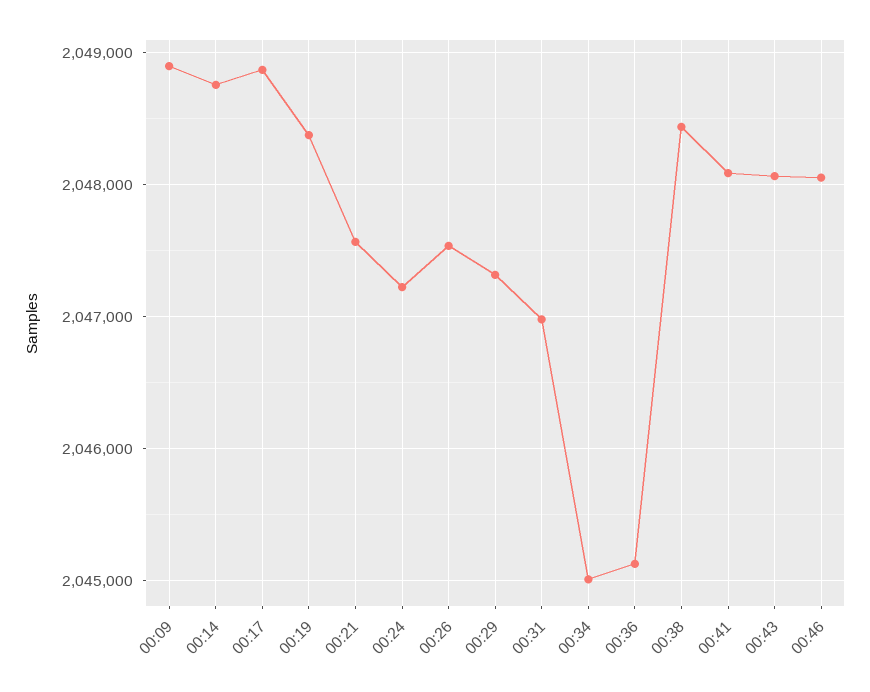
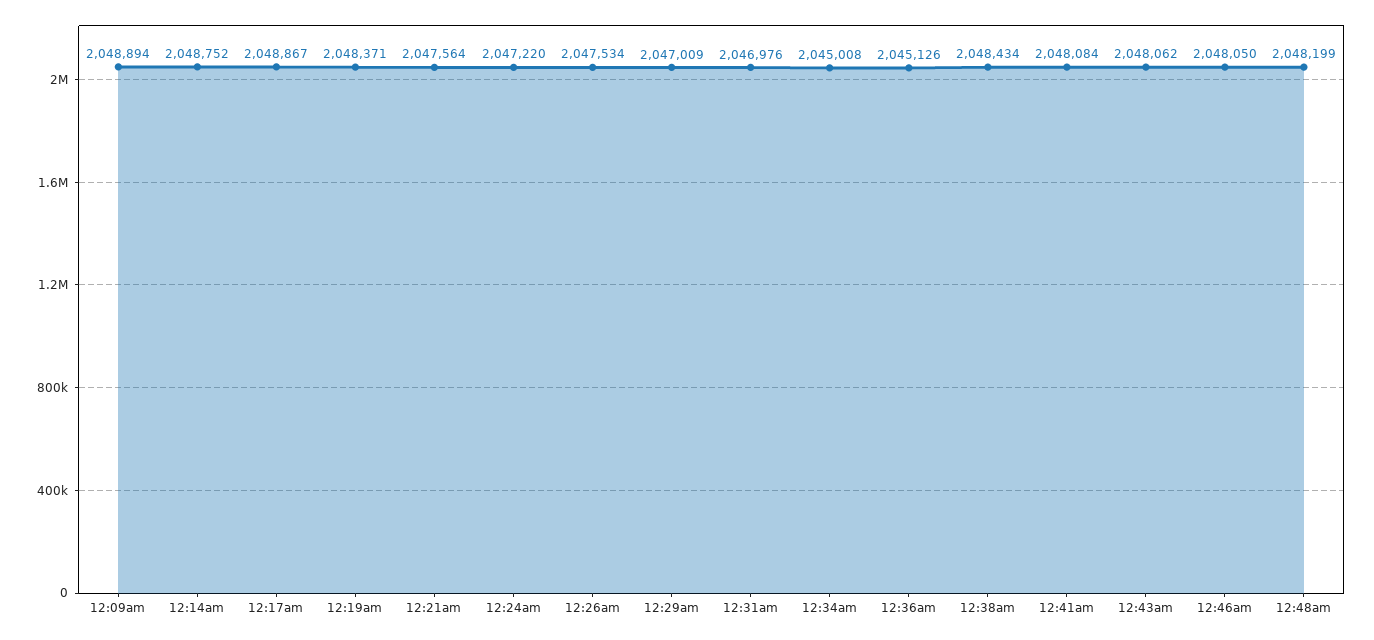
00:29: 2047300 -> 2047009
12:48am: none -> 2048199

